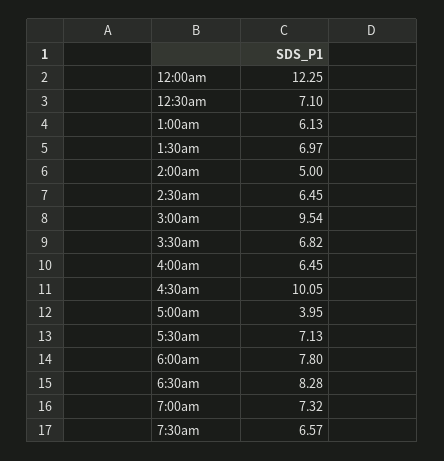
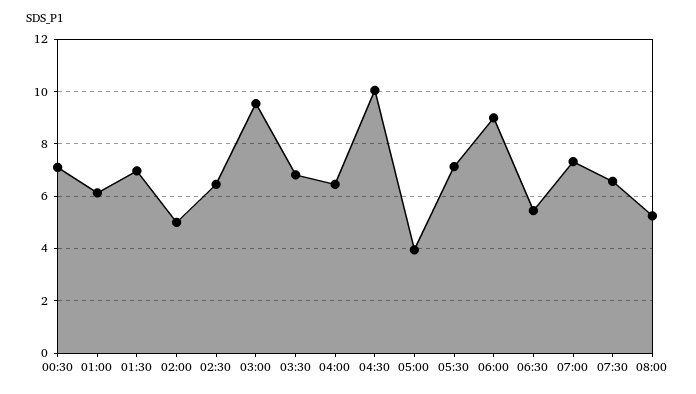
12:00am: 12.25 -> none
6:00am: 7.8 -> 9
6:30am: 8.28 -> 5.5
08:00: none -> 5.25

